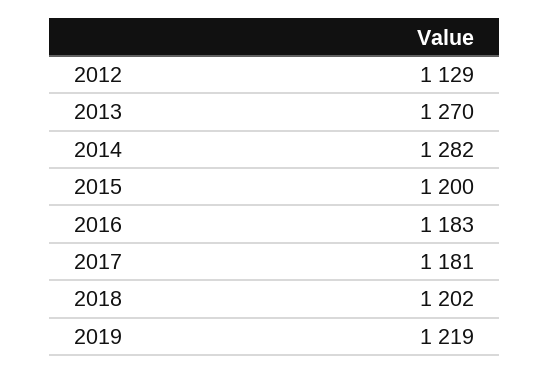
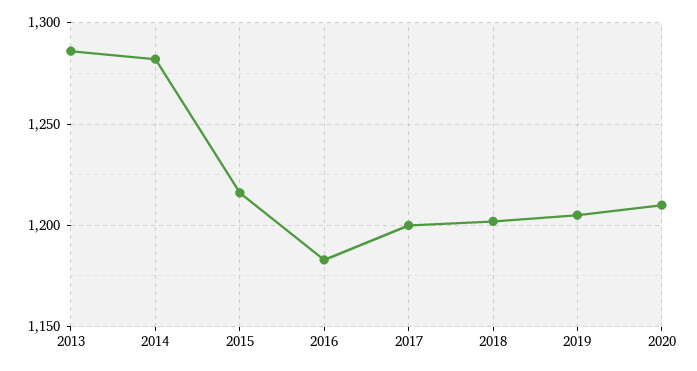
2012: 1129 -> none
2013: 1270 -> 1285
2015: 1200 -> 1215
2017: 1181 -> 1200
2019: 1219 -> 1205
2020: none -> 1210

